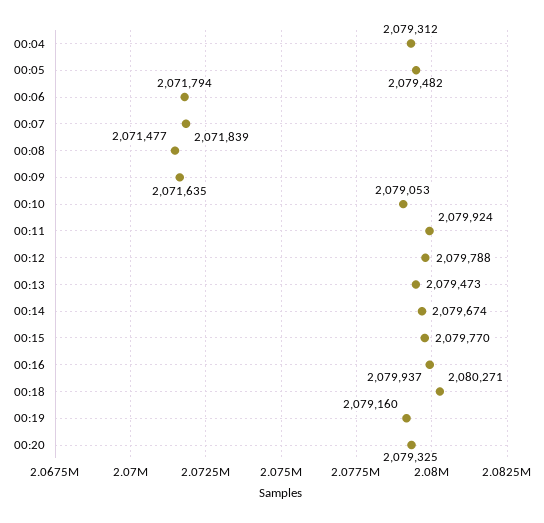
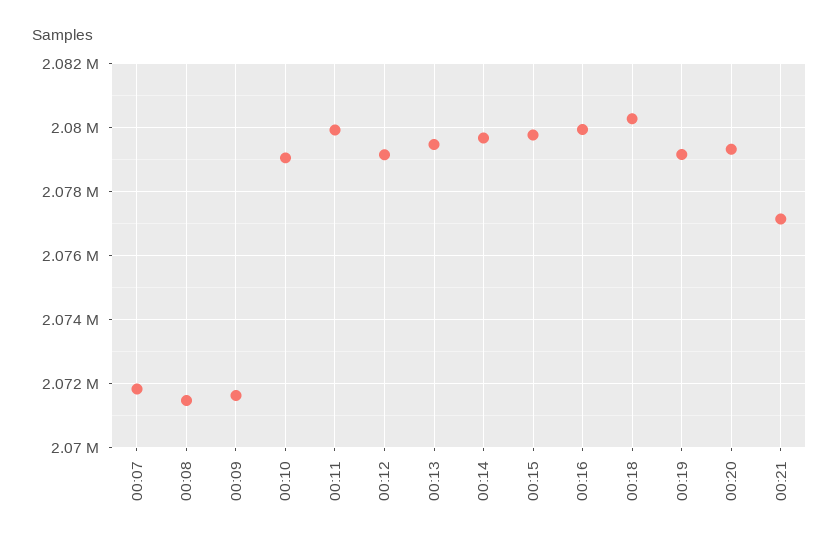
00:04: 2079312 -> none
00:05: 2079482 -> none
00:06: 2071794 -> none
00:12: 2079788 -> 2079200
00:21: none -> 2077200

